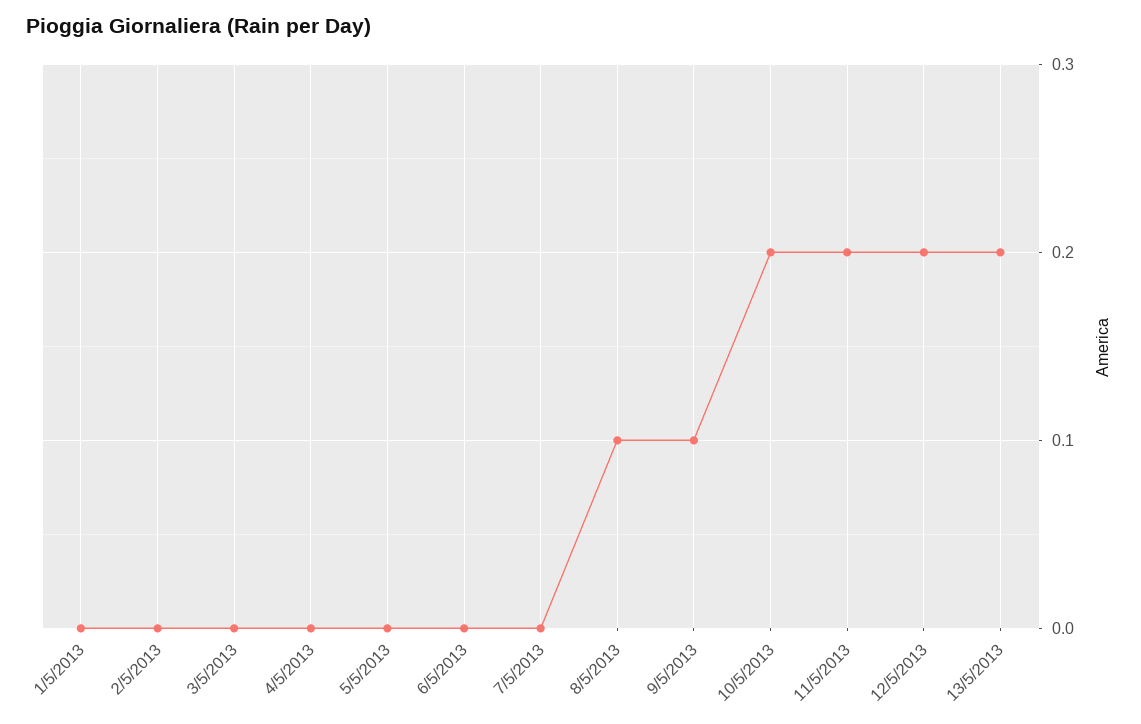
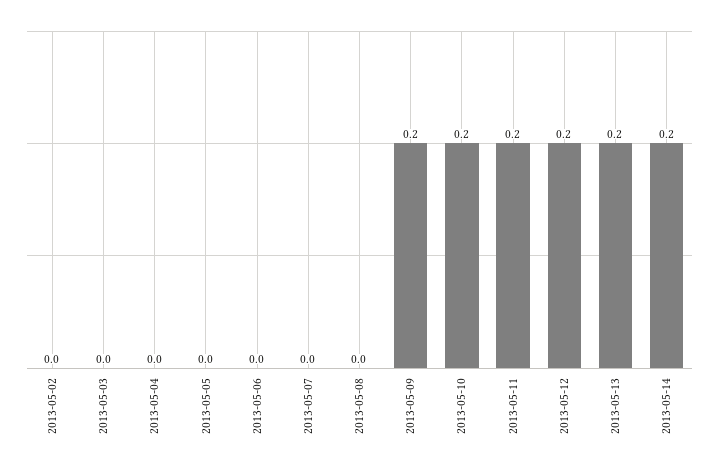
1/5/2013: 0 -> none
8/5/2013: 0.1 -> 0
9/5/2013: 0.1 -> 0.2
2013-05-14: none -> 0.2

